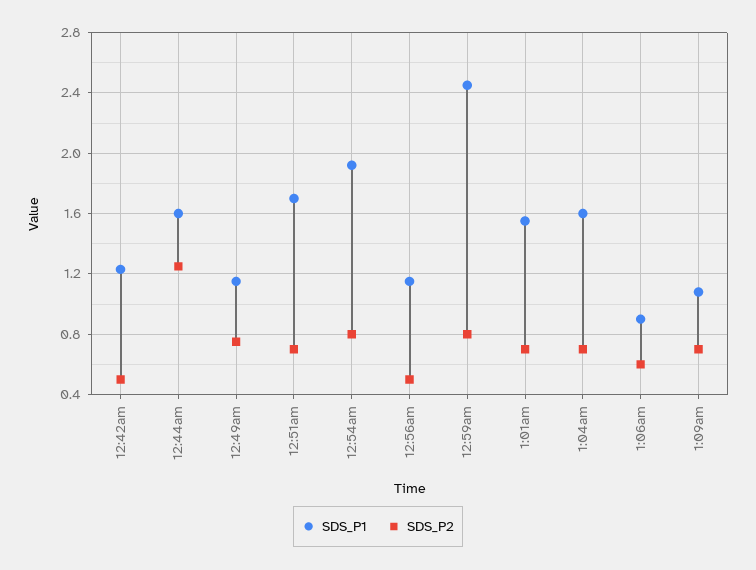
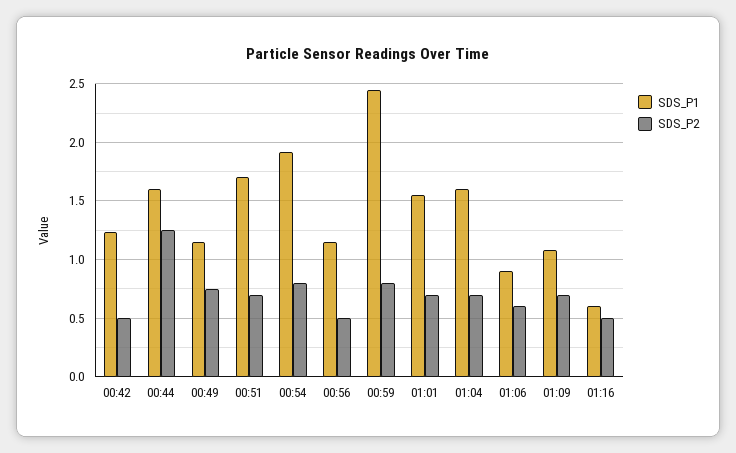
SDS_P1, 01:16: none -> 0.6
SDS_P2, 01:16: none -> 0.5

